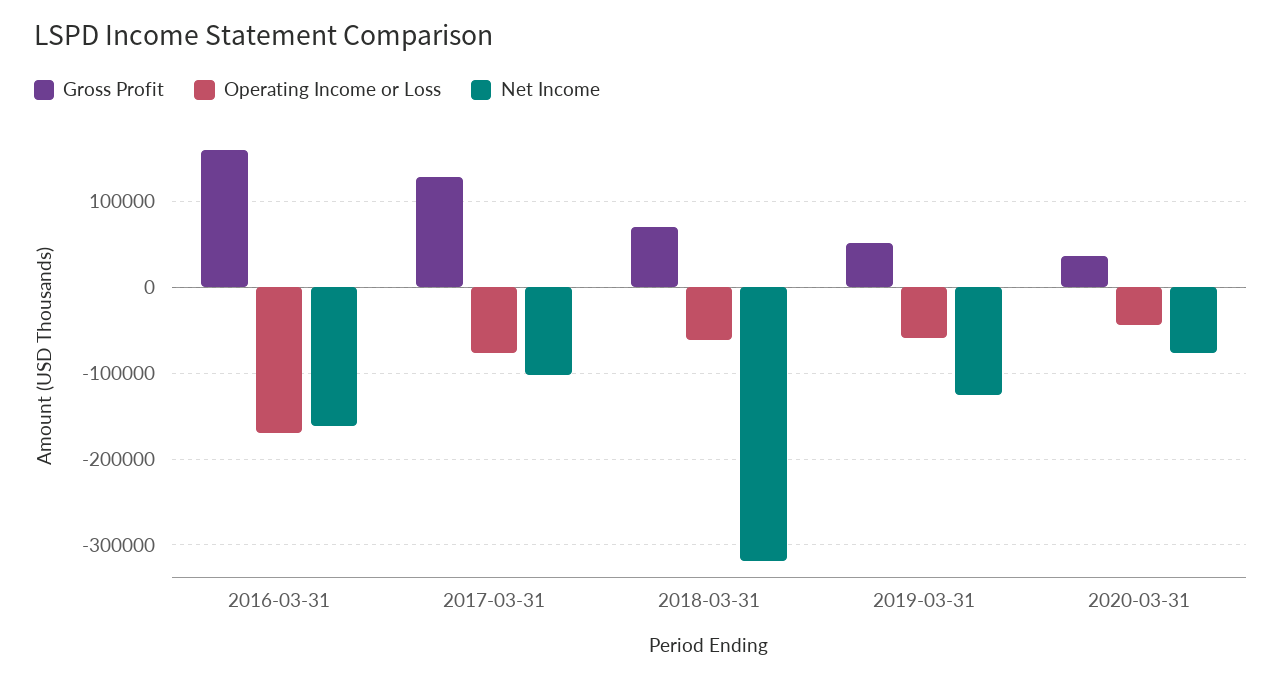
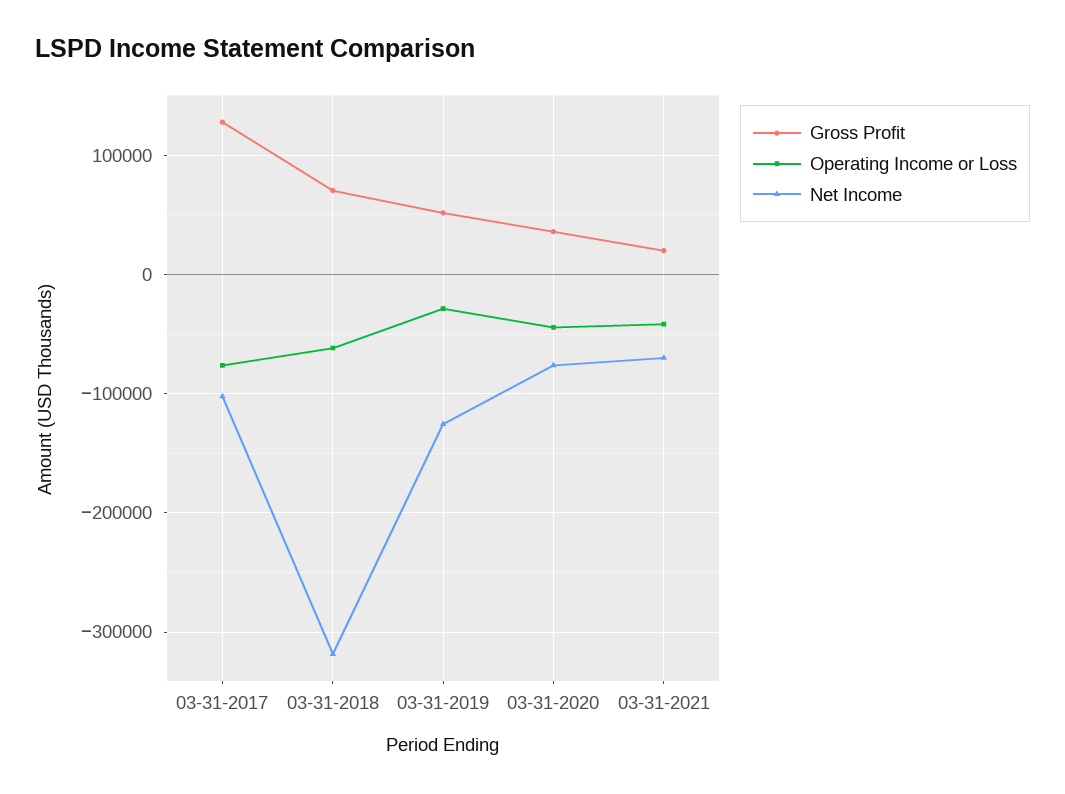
Gross Profit, 2016-03-31: 160000 -> none
Operating Income or Loss, 2016-03-31: -170000 -> none
Net Income, 2016-03-31: -160000 -> none
Operating Income or Loss, 2019-03-31: -60000 -> -30000
Gross Profit, 03-31-2021: none -> 20000
Operating Income or Loss, 03-31-2021: none -> -40000
Net Income, 03-31-2021: none -> -70000

